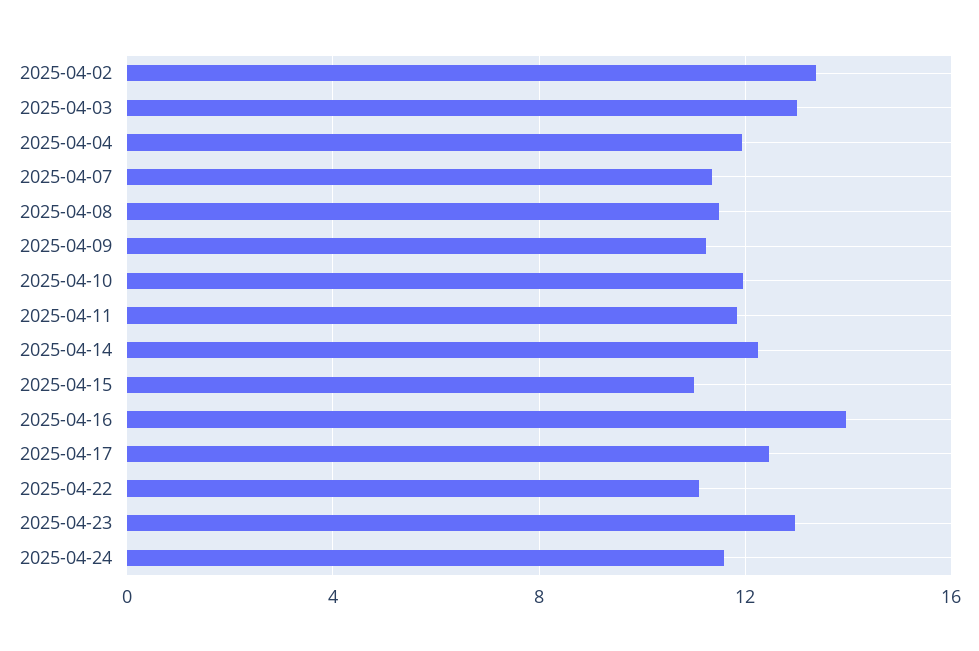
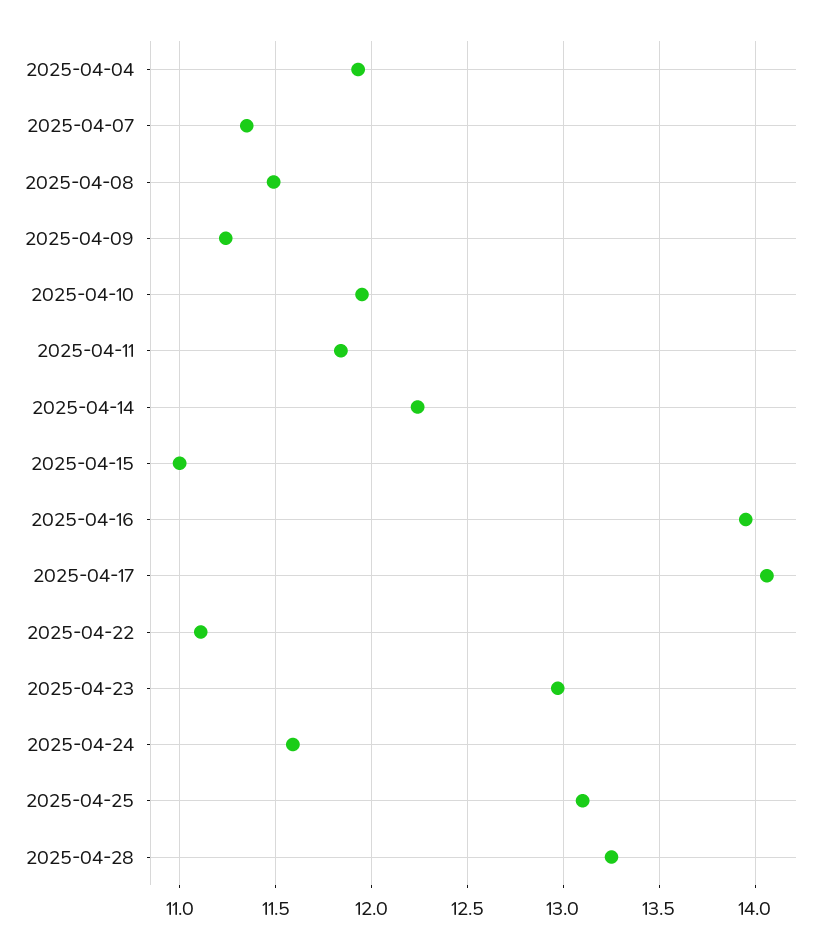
2025-04-02: 13.5 -> none
2025-04-03: 13 -> none
2025-04-17: 12.5 -> 14.05
2025-04-25: none -> 13.1
2025-04-28: none -> 13.25

